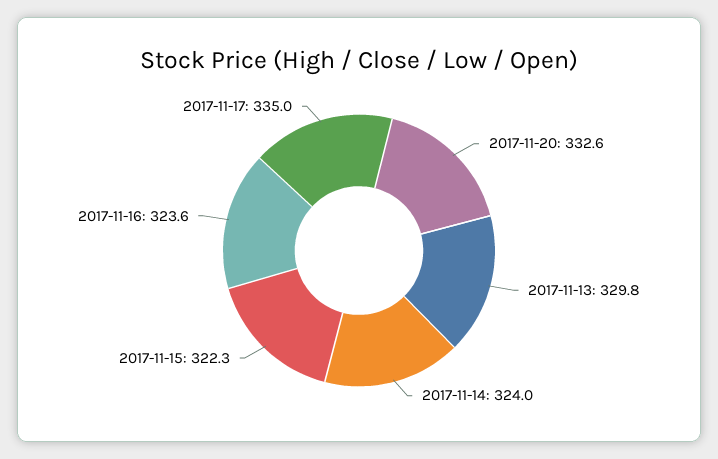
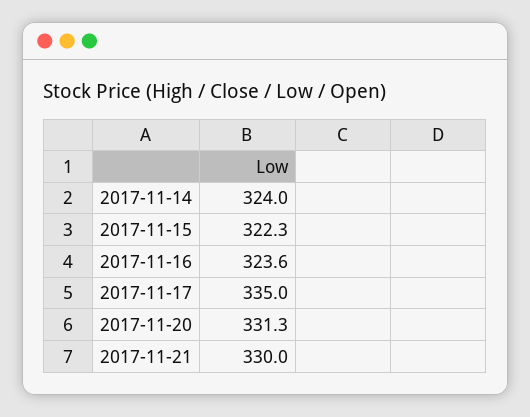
2017-11-20: 332.6 -> 331.3
2017-11-13: 329.8 -> none
2017-11-21: none -> 330

